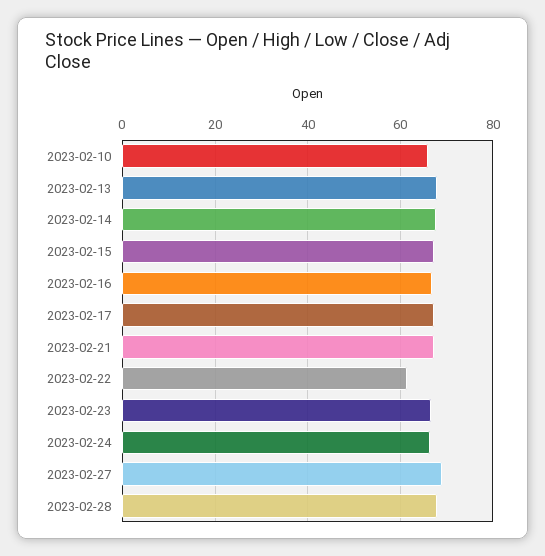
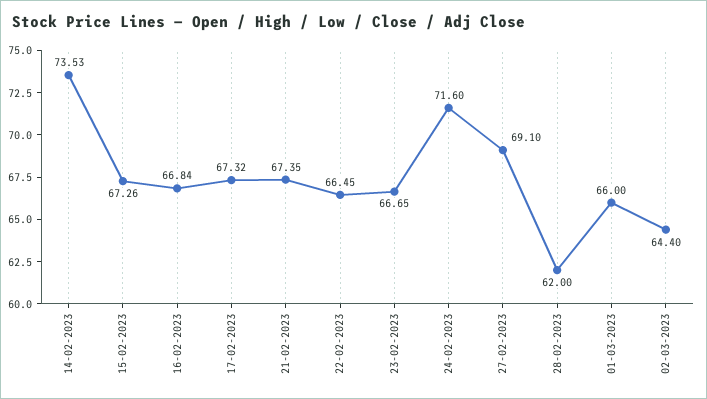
2023-02-10: 66 -> none
2023-02-13: 68 -> none
2023-02-14: 68 -> 73.53
2023-02-22: 62 -> 66.45
2023-02-24: 66 -> 71.6
2023-02-28: 68 -> 62
01-03-2023: none -> 66
02-03-2023: none -> 64.4

